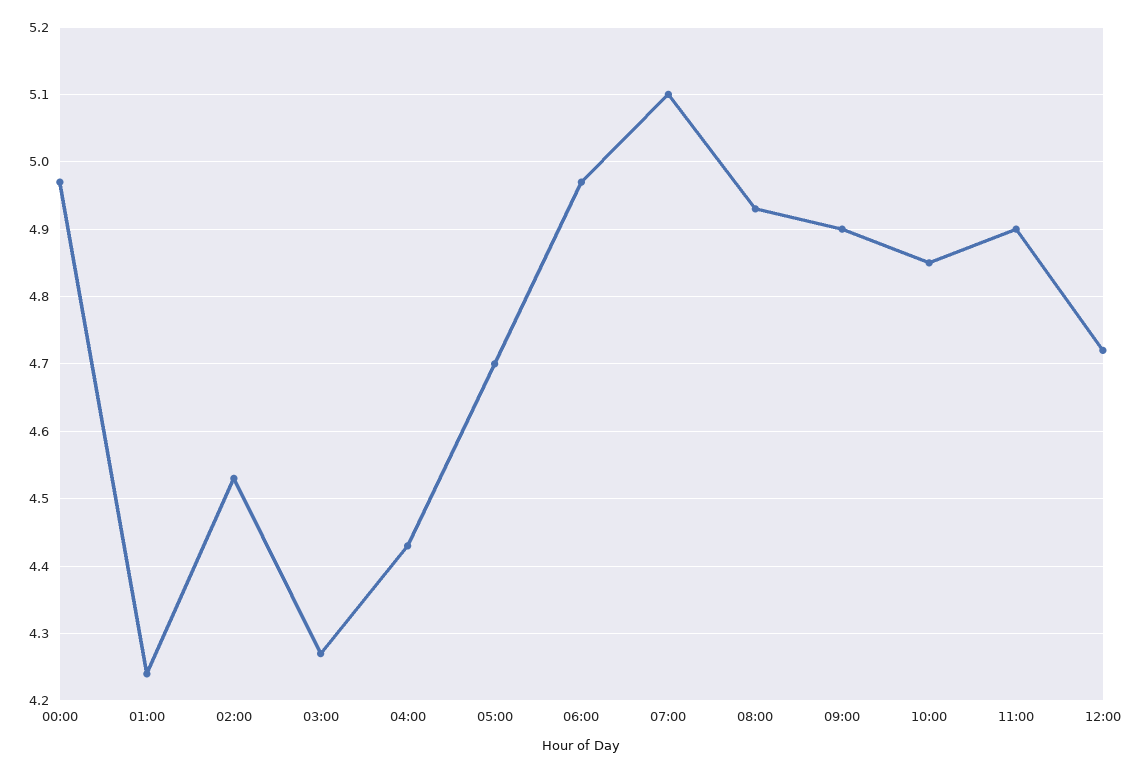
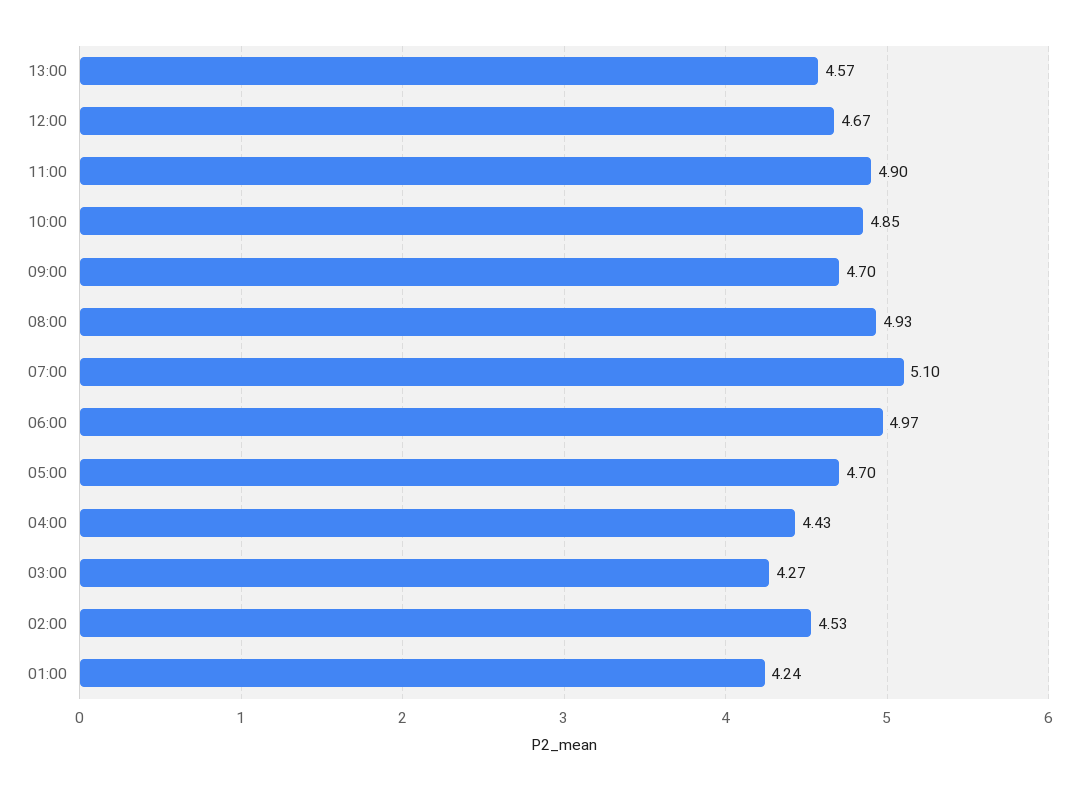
00:00: 4.97 -> none
09:00: 4.9 -> 4.7
12:00: 4.72 -> 4.67
13:00: none -> 4.57

